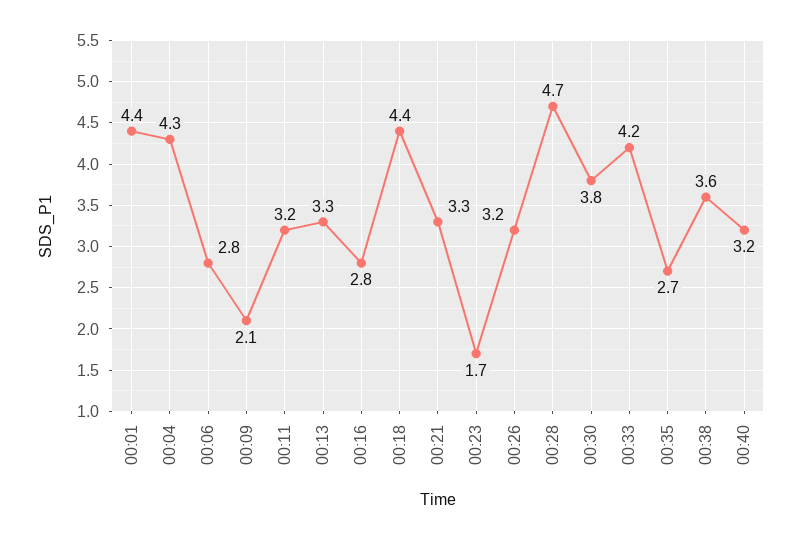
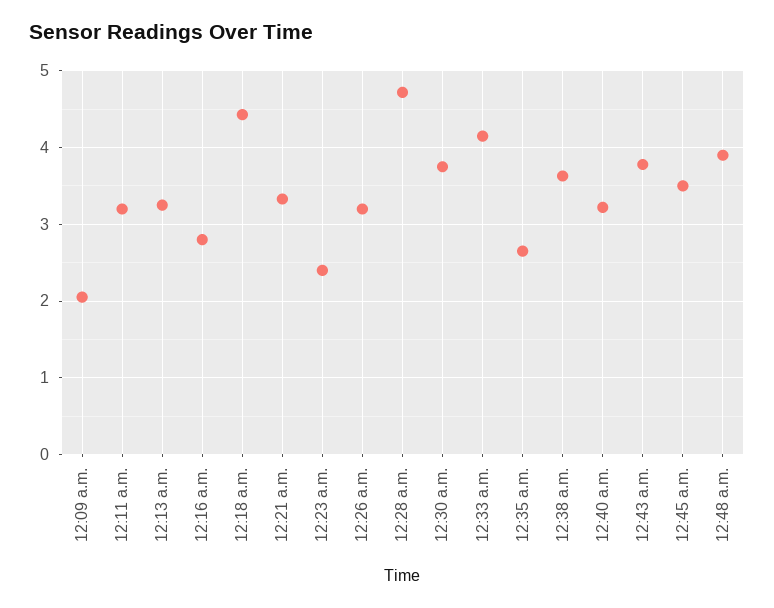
00:01: 4.4 -> none
00:04: 4.3 -> none
00:06: 2.8 -> none
00:23: 1.7 -> 2.4
12:43 a.m.: none -> 3.8
12:45 a.m.: none -> 3.5
12:48 a.m.: none -> 3.9

